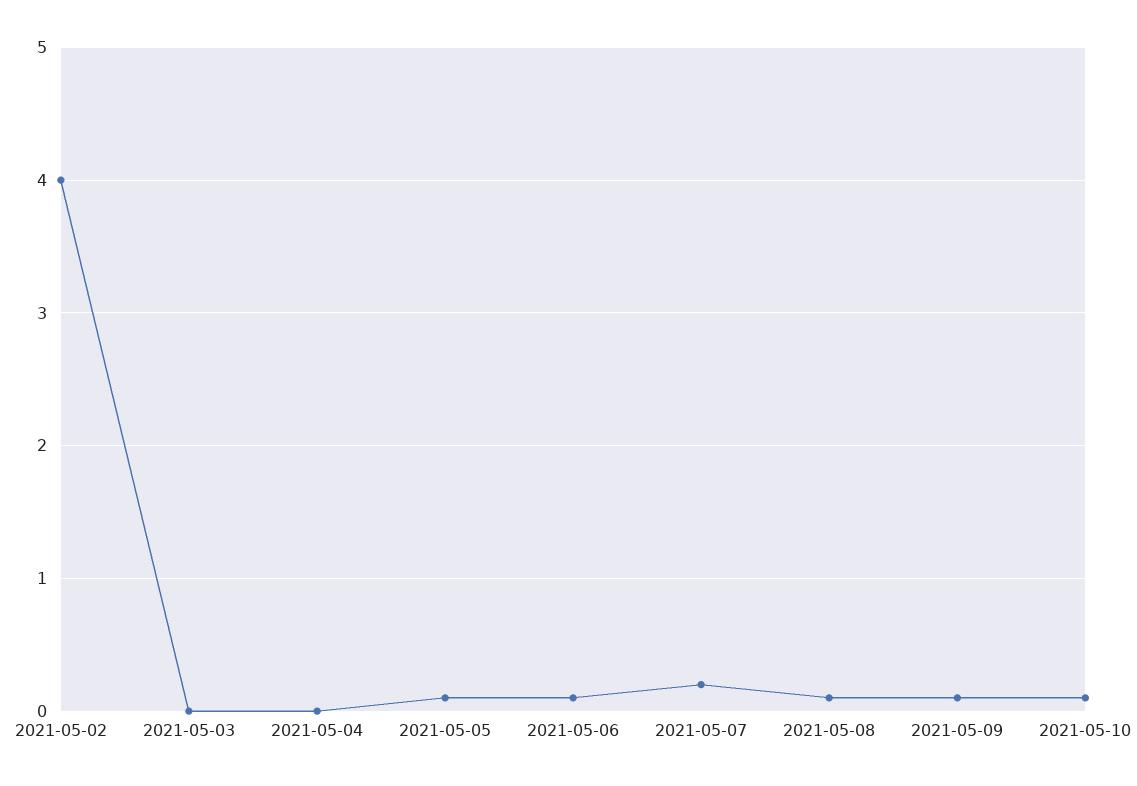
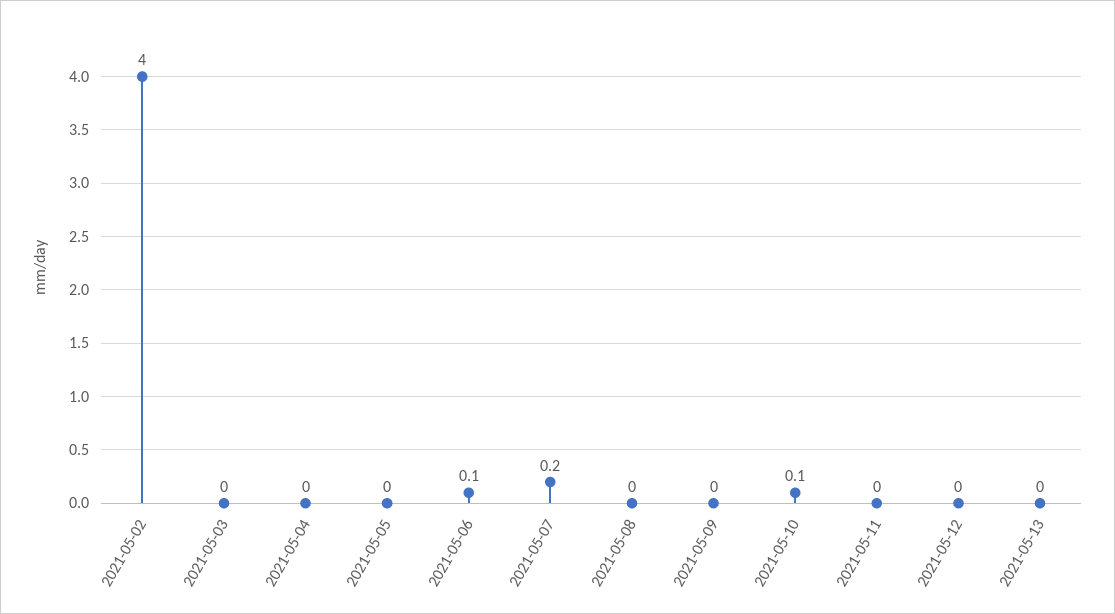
2021-05-05: 0.1 -> 0
2021-05-08: 0.1 -> 0
2021-05-09: 0.1 -> 0
2021-05-11: none -> 0
2021-05-12: none -> 0
2021-05-13: none -> 0

